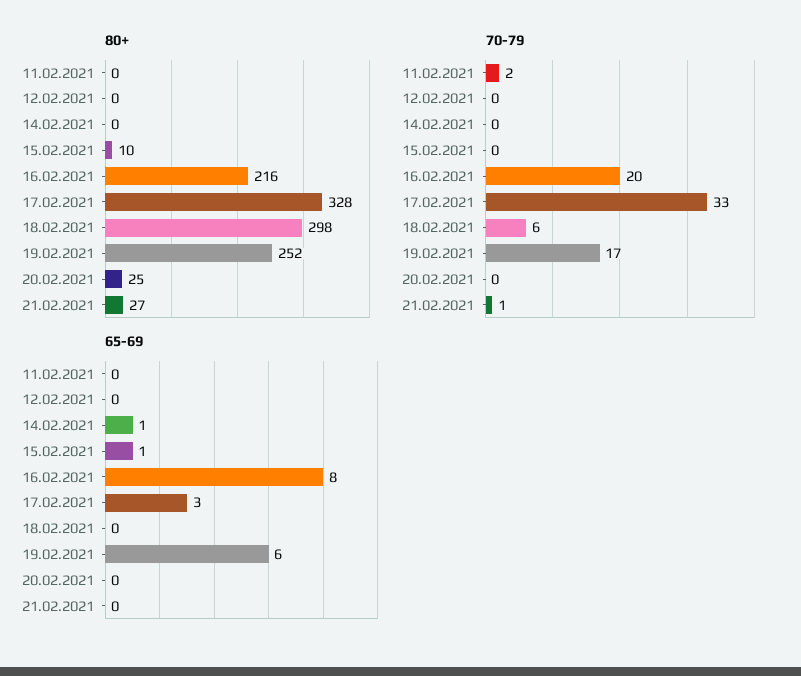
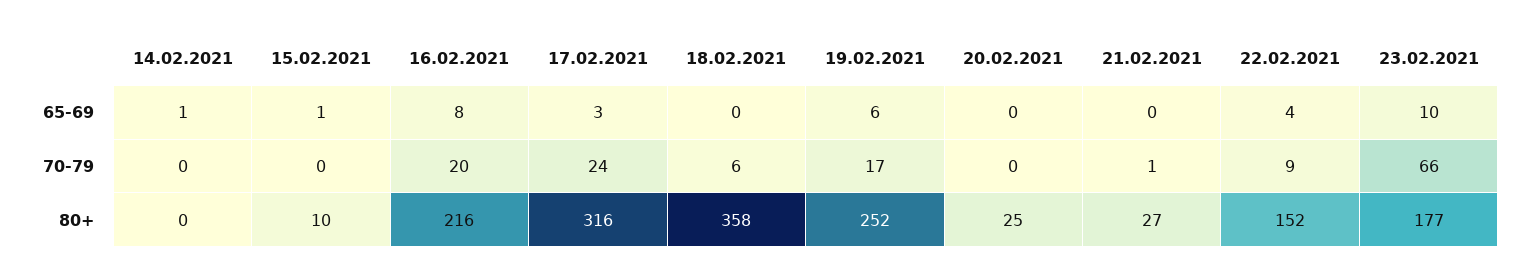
80+, 11.02.2021: 0 -> none
80+, 12.02.2021: 0 -> none
80+, 17.02.2021: 328 -> 316
80+, 18.02.2021: 298 -> 358
70-79, 11.02.2021: 2 -> none
70-79, 12.02.2021: 0 -> none
70-79, 17.02.2021: 33 -> 24
65-69, 11.02.2021: 0 -> none
65-69, 12.02.2021: 0 -> none
65-69, 22.02.2021: none -> 4
65-69, 23.02.2021: none -> 10
70-79, 22.02.2021: none -> 9
70-79, 23.02.2021: none -> 66
80+, 22.02.2021: none -> 152
80+, 23.02.2021: none -> 177

